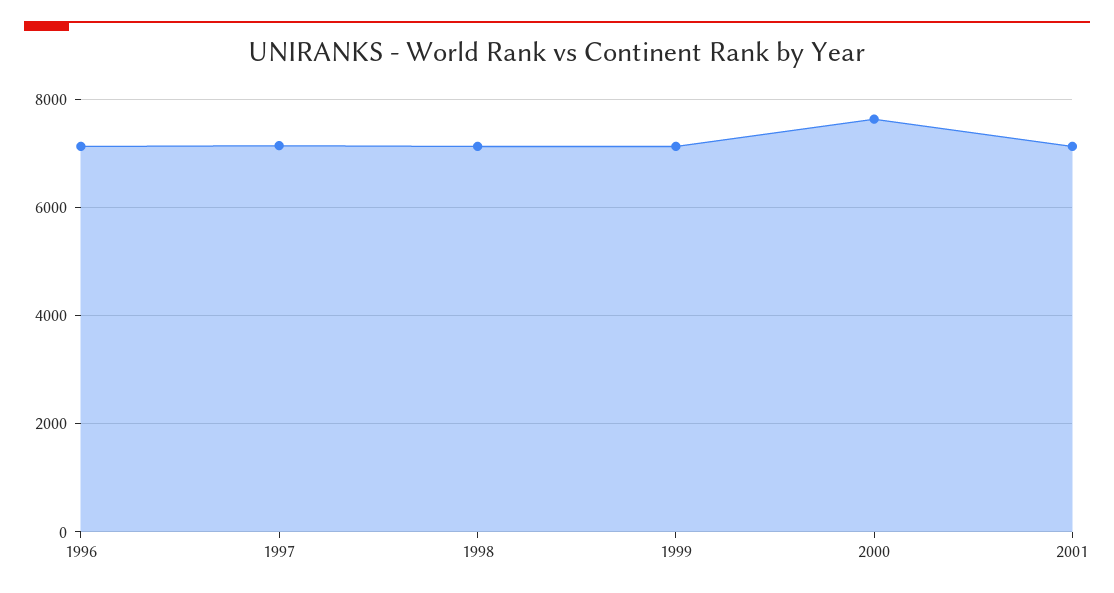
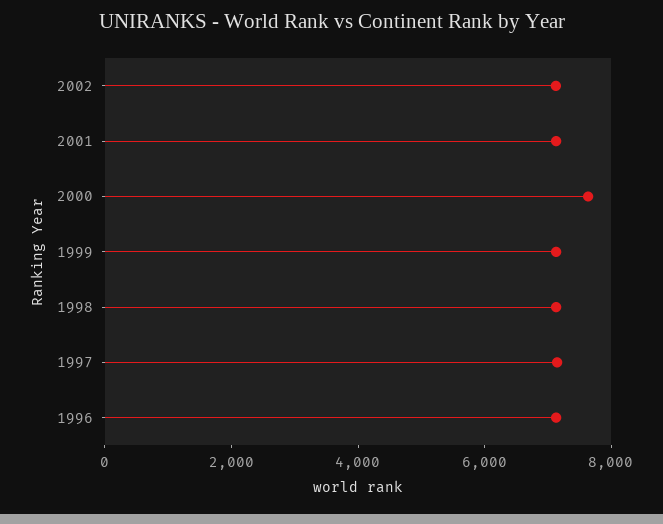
2002: none -> 7000

